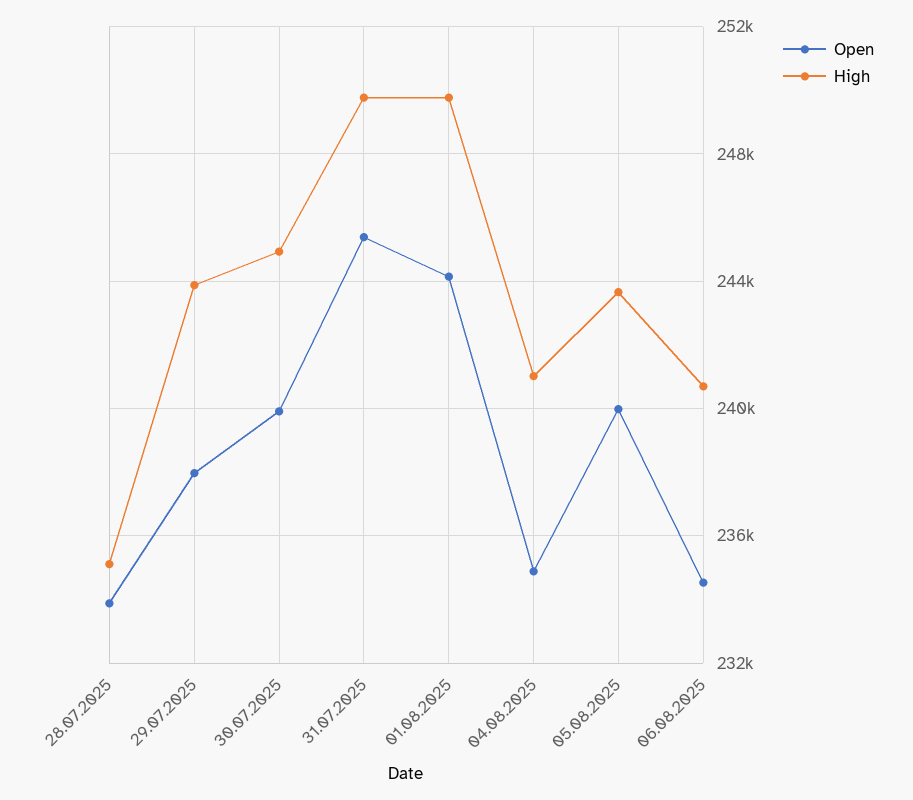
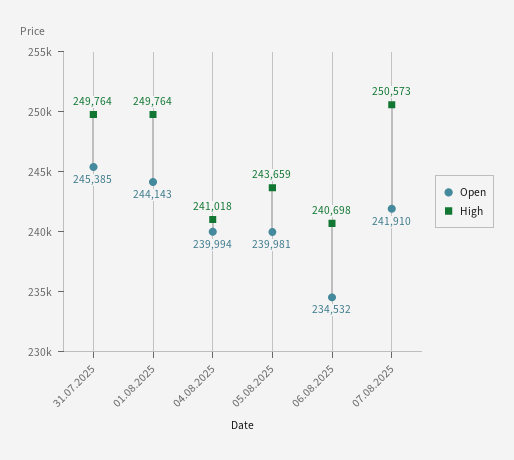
Open, 28.07.2025: 234000 -> none
High, 28.07.2025: 235000 -> none
Open, 29.07.2025: 238000 -> none
High, 29.07.2025: 244000 -> none
Open, 30.07.2025: 240000 -> none
High, 30.07.2025: 245000 -> none
Open, 04.08.2025: 235000 -> 239994
Open, 07.08.2025: none -> 241910
High, 07.08.2025: none -> 250573

